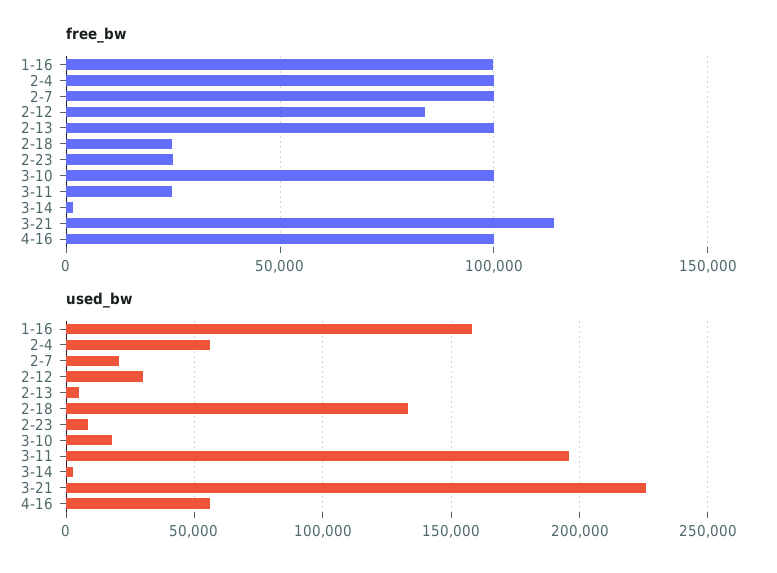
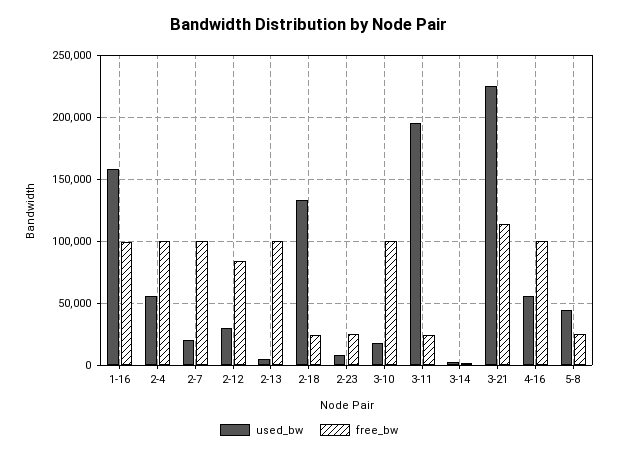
used_bw, 5-8: none -> 45000
free_bw, 5-8: none -> 25000

